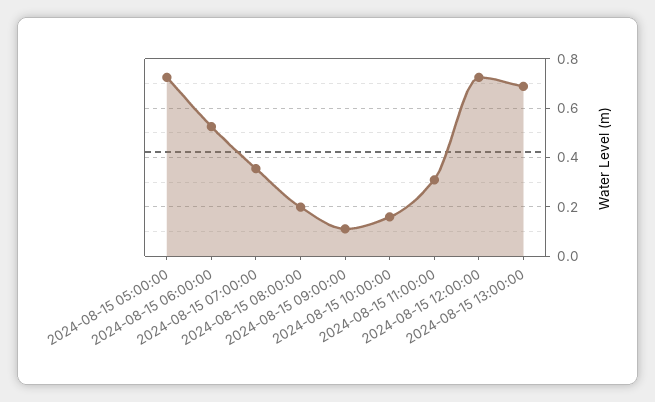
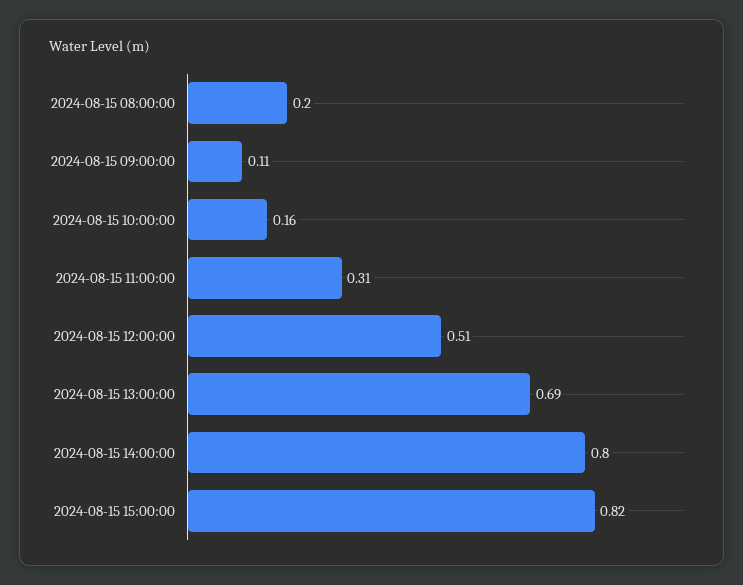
2024-08-15 05:00:00: 0.725 -> none
2024-08-15 06:00:00: 0.525 -> none
2024-08-15 07:00:00: 0.35 -> none
2024-08-15 12:00:00: 0.725 -> 0.51
2024-08-15 14:00:00: none -> 0.8
2024-08-15 15:00:00: none -> 0.82

